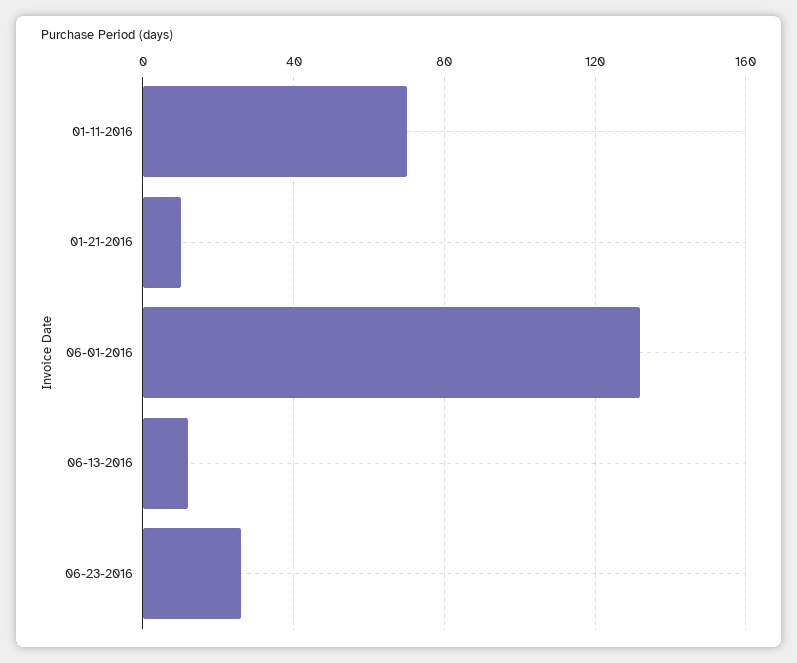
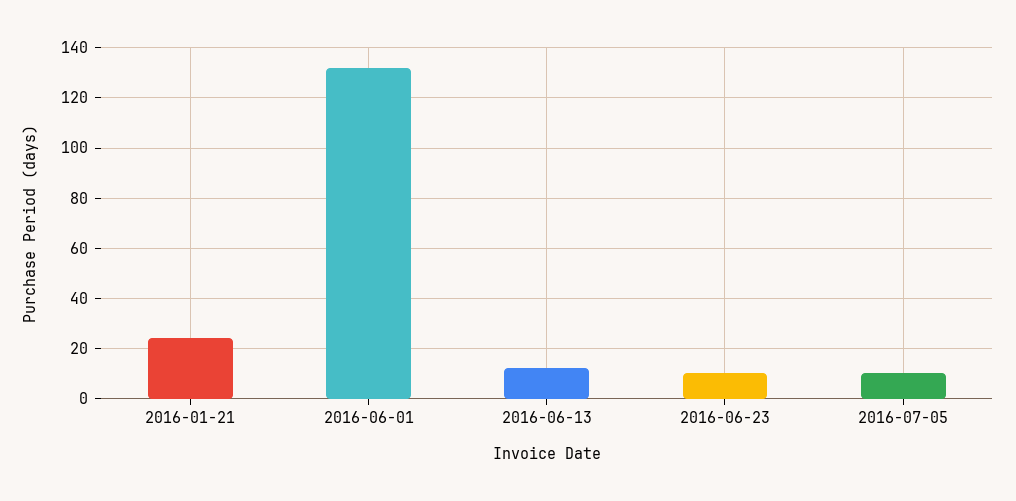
01-11-2016: 70 -> none
01-21-2016: 10 -> 25
06-23-2016: 25 -> 10
2016-07-05: none -> 10

